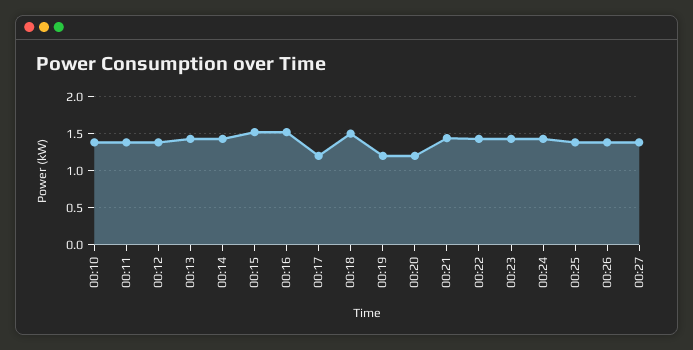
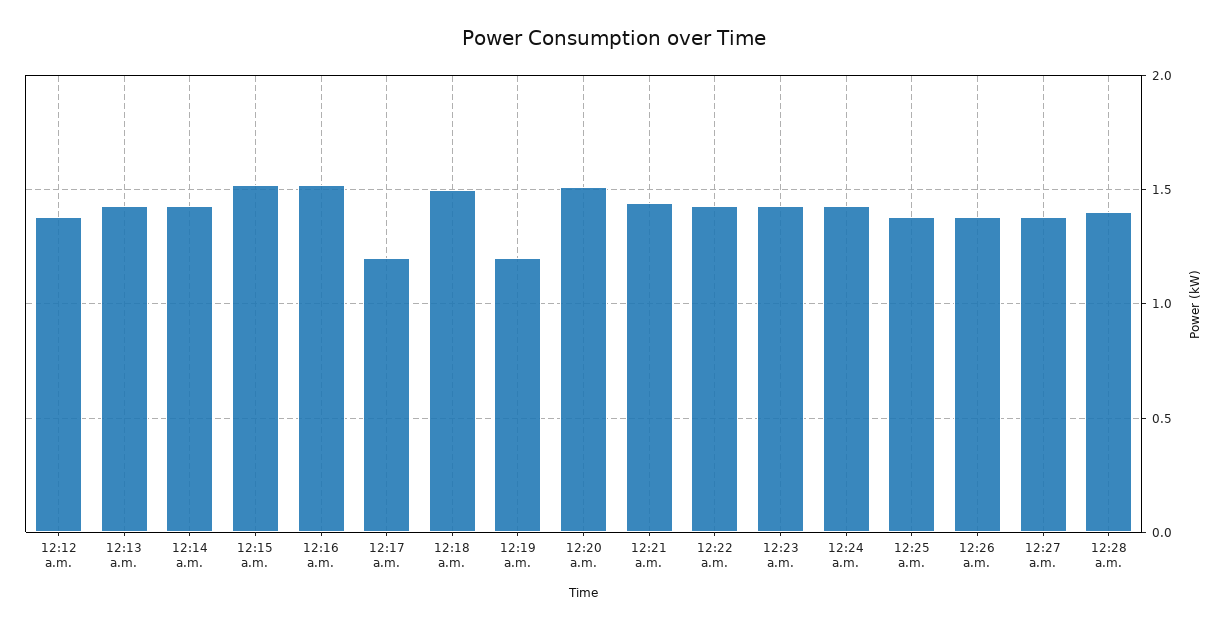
00:10: 1.4 -> none
00:11: 1.4 -> none
00:20: 1.2 -> 1.5
12:28 a.m.: none -> 1.4

